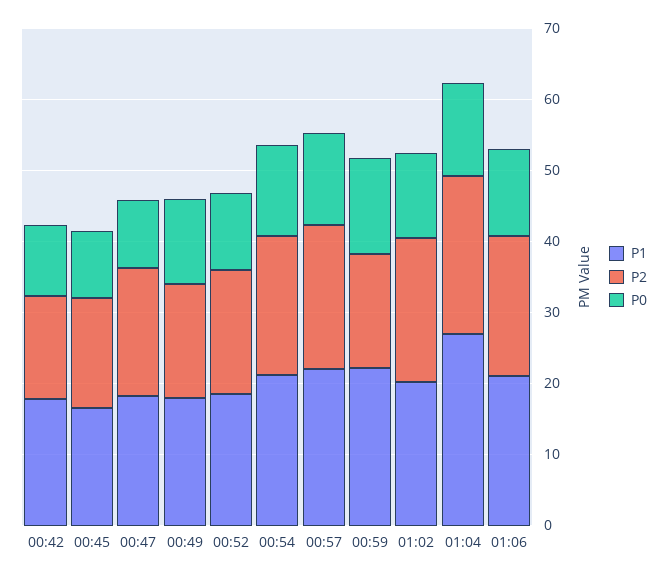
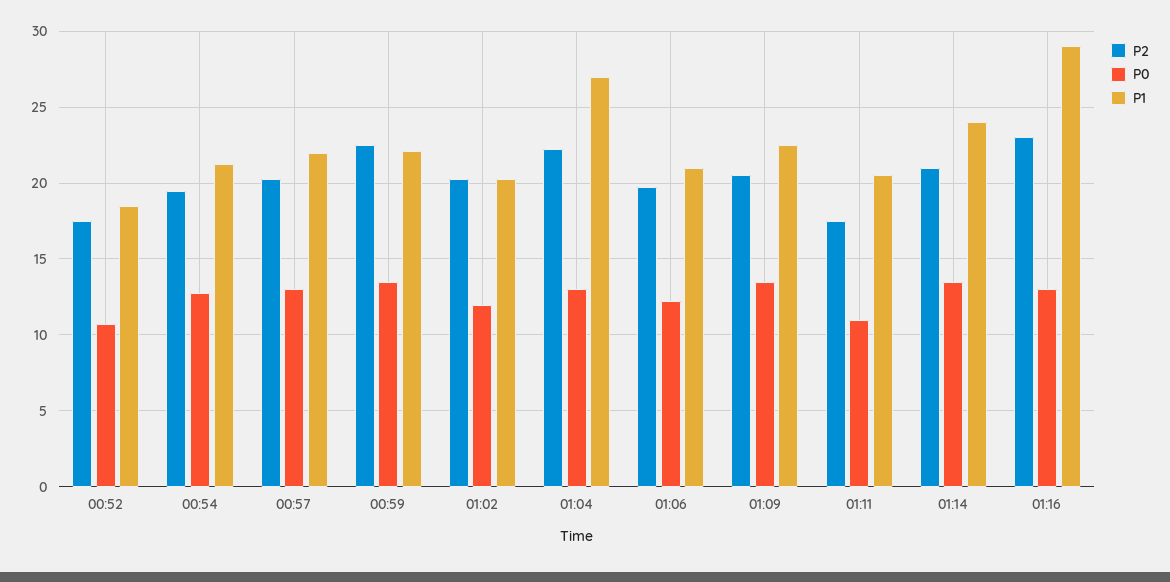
P1, 00:42: 18 -> none
P2, 00:42: 14 -> none
P0, 00:42: 10 -> none
P1, 00:45: 16 -> none
P2, 00:45: 16 -> none
P0, 00:45: 10 -> none
P1, 00:47: 18 -> none
P2, 00:47: 18 -> none
P0, 00:47: 10 -> none
P1, 00:49: 18 -> none
P2, 00:49: 16 -> none
P0, 00:49: 12 -> none
P2, 00:59: 16 -> 22.5
P2, 01:09: none -> 20.5
P0, 01:09: none -> 13.5
P1, 01:09: none -> 22.5
P2, 01:11: none -> 17.5
P0, 01:11: none -> 11
P1, 01:11: none -> 20.5
P2, 01:14: none -> 21
P0, 01:14: none -> 13.5
P1, 01:14: none -> 24
P2, 01:16: none -> 23
P0, 01:16: none -> 13
P1, 01:16: none -> 29

